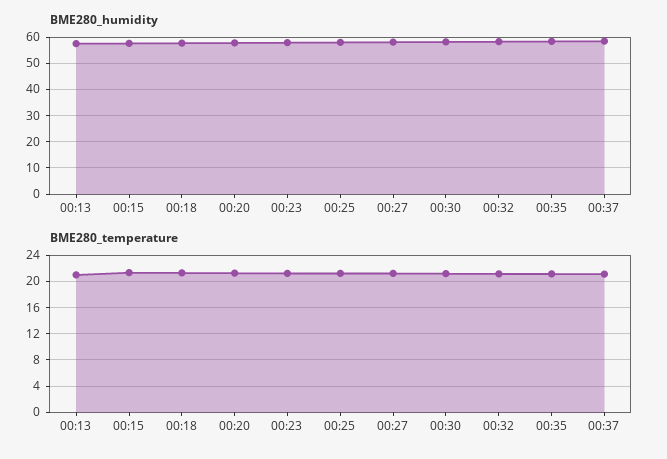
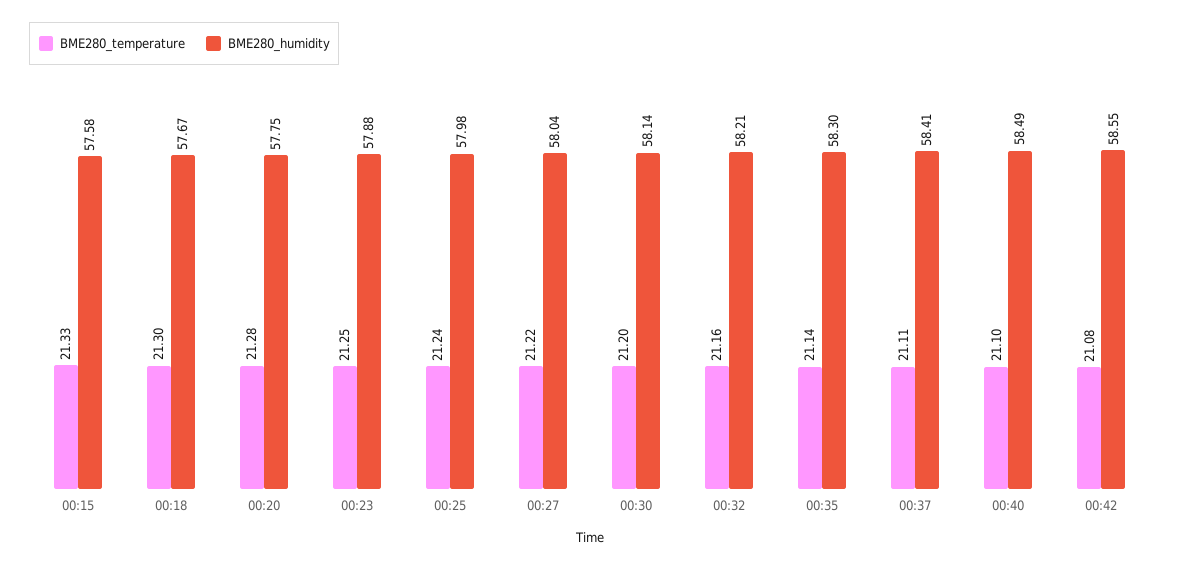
BME280_humidity, 00:13: 57.5 -> none
BME280_temperature, 00:13: 21 -> none
BME280_temperature, 00:40: none -> 21.1
BME280_humidity, 00:40: none -> 58.49
BME280_temperature, 00:42: none -> 21.08
BME280_humidity, 00:42: none -> 58.55

